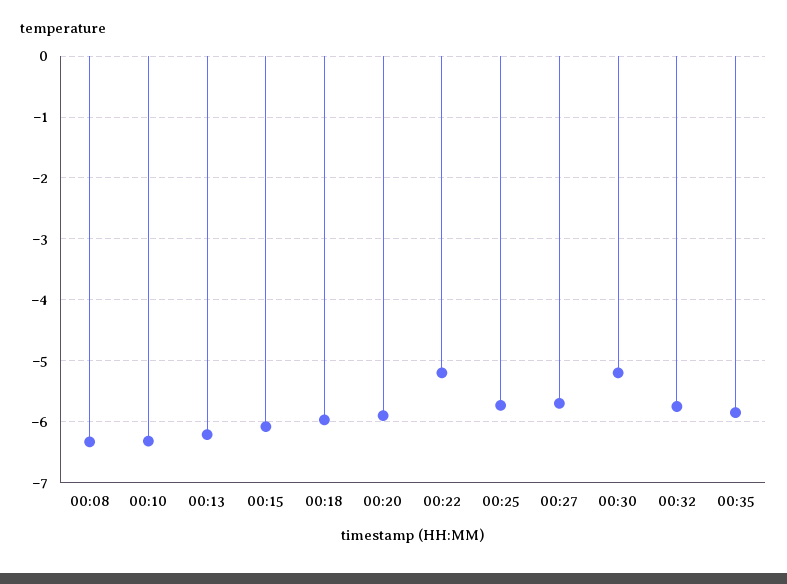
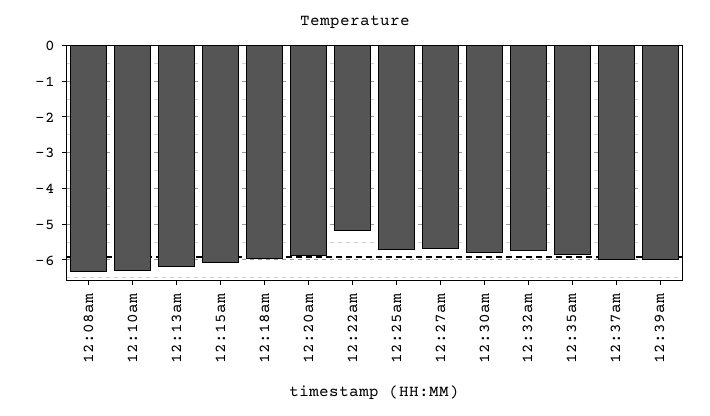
00:30: -5.2 -> -5.8
12:37am: none -> -6
12:39am: none -> -6

